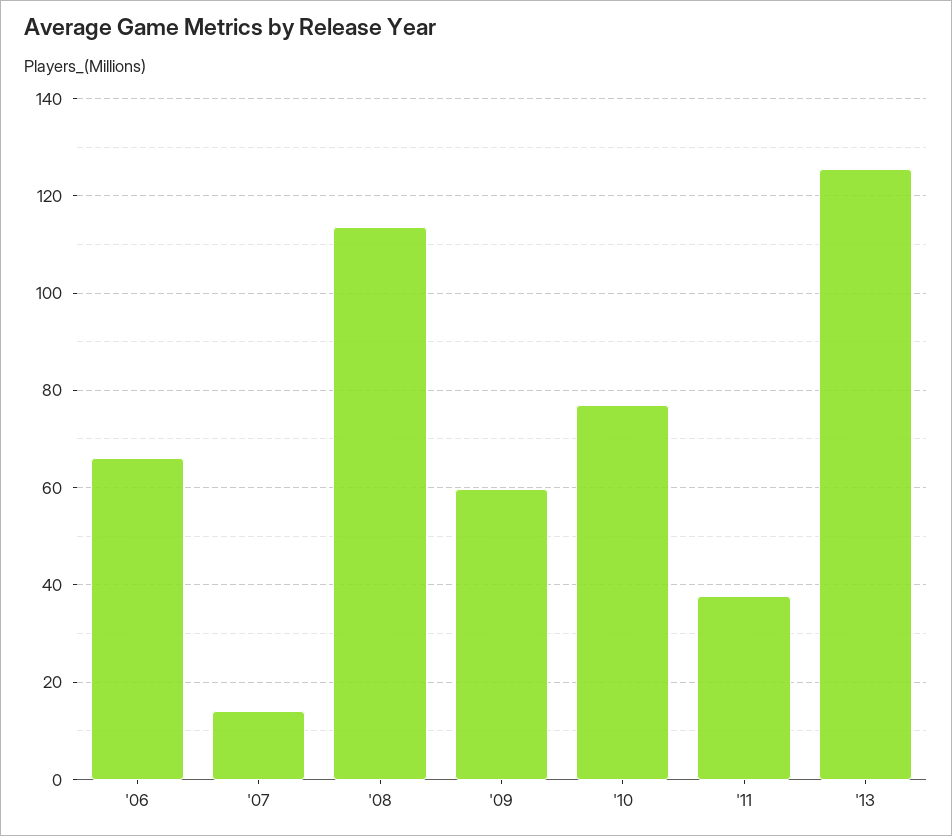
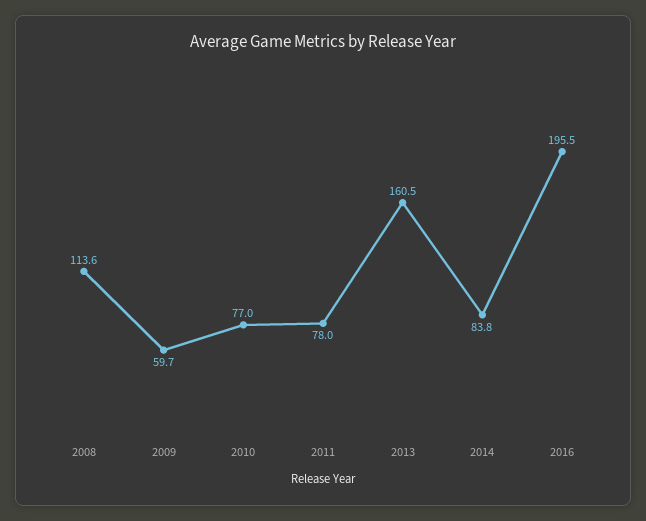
'06: 66 -> none
'07: 14 -> none
'11: 38 -> 78
'13: 126 -> 160.5
2014: none -> 83.8
2016: none -> 195.5

